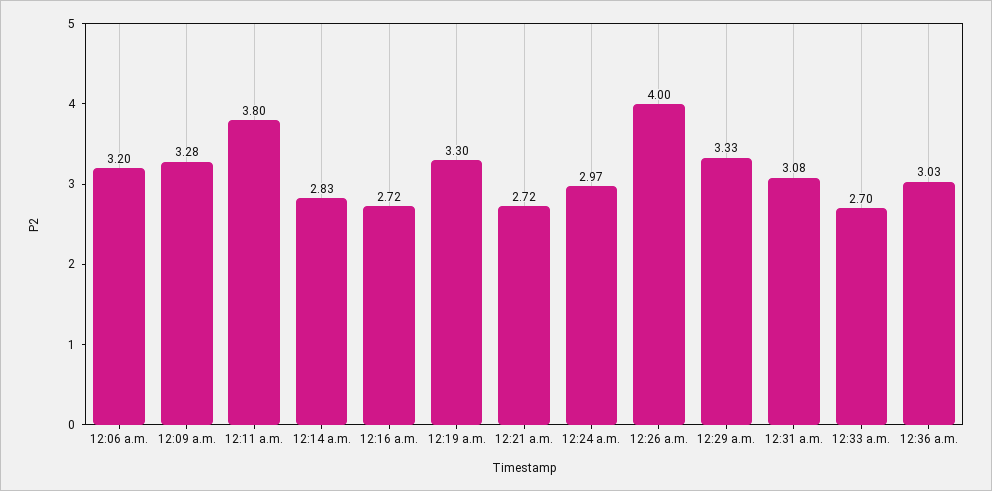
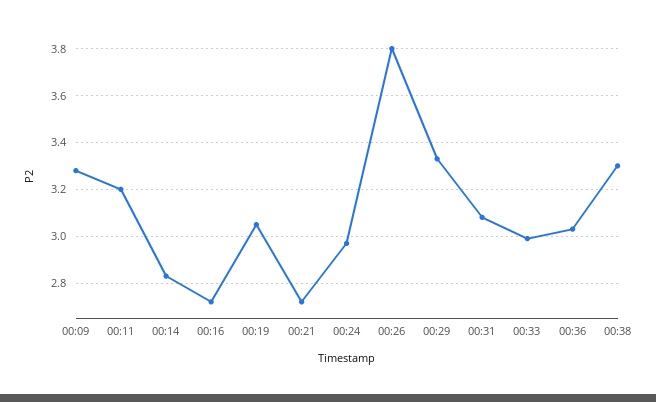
12:06 a.m.: 3.2 -> none
12:11 a.m.: 3.8 -> 3.2
12:19 a.m.: 3.3 -> 3.05
12:26 a.m.: 4 -> 3.8
12:33 a.m.: 2.7 -> 3
00:38: none -> 3.3

